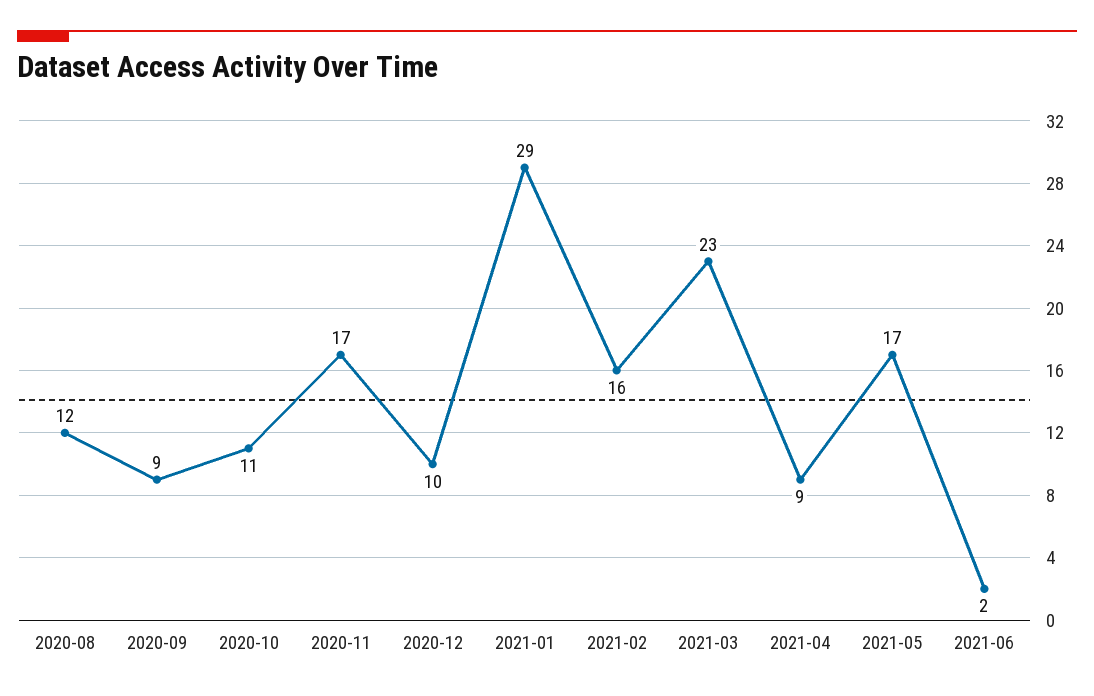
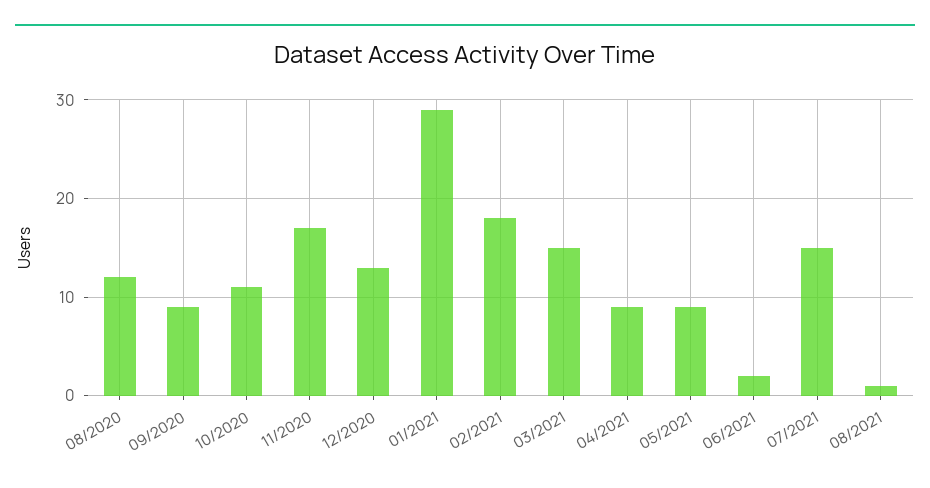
2020-12: 10 -> 13
2021-02: 16 -> 18
2021-03: 23 -> 15
2021-05: 17 -> 9
07/2021: none -> 15
08/2021: none -> 1

